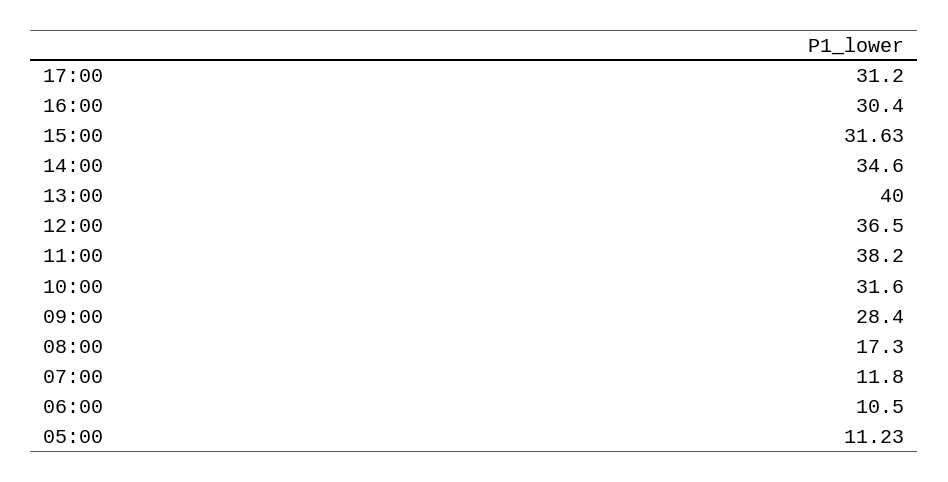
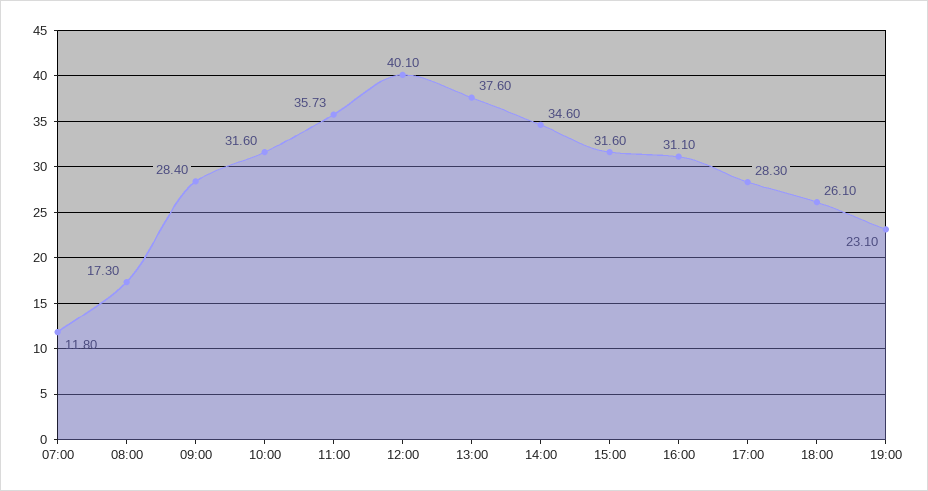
17:00: 31.2 -> 28.3
16:00: 30.4 -> 31.1
15:00: 31.63 -> 31.6
13:00: 40 -> 37.6
12:00: 36.5 -> 40.1
11:00: 38.2 -> 35.73
06:00: 10.5 -> none
05:00: 11.23 -> none
18:00: none -> 26.1
19:00: none -> 23.1

